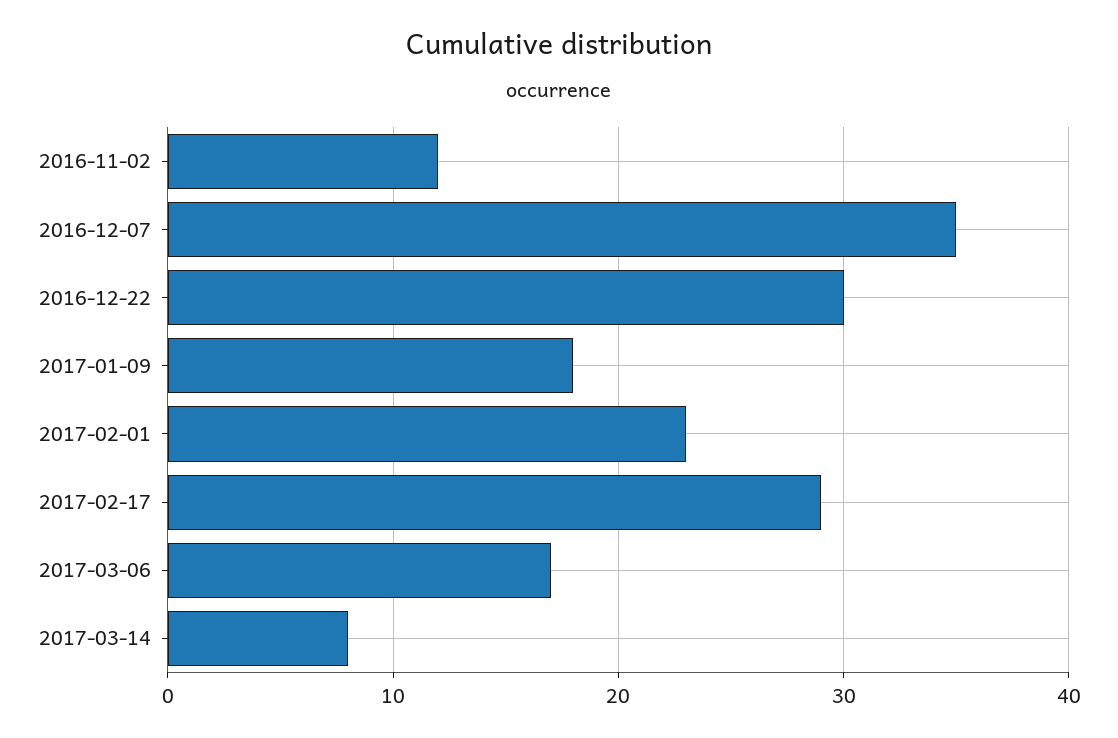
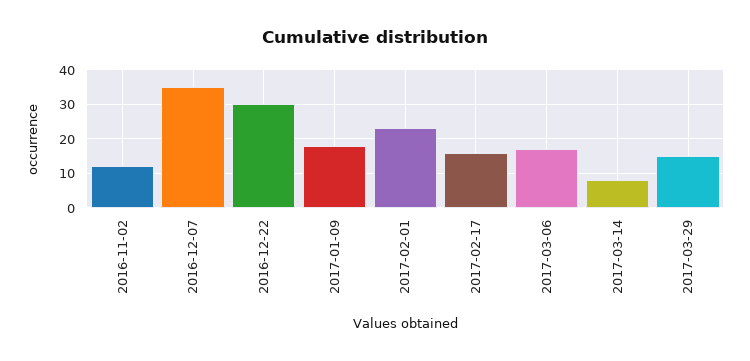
2017-02-17: 29 -> 15
2017-03-29: none -> 15

